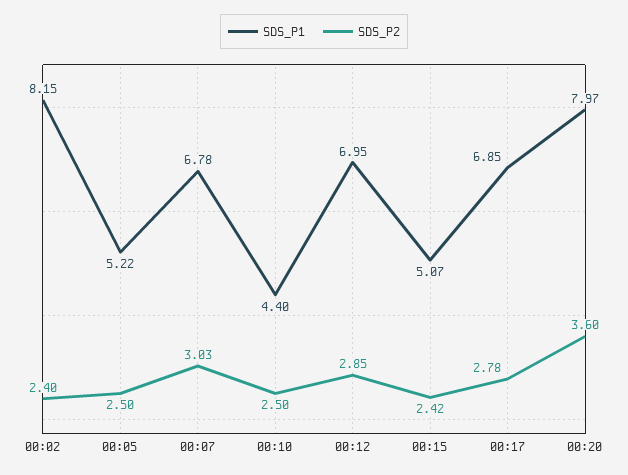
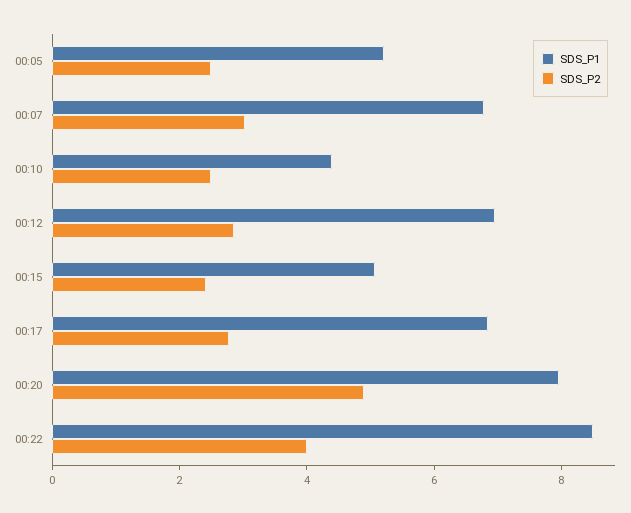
SDS_P1, 00:02: 8.15 -> none
SDS_P2, 00:02: 2.4 -> none
SDS_P2, 00:20: 3.6 -> 5
SDS_P1, 00:22: none -> 8.5
SDS_P2, 00:22: none -> 4

